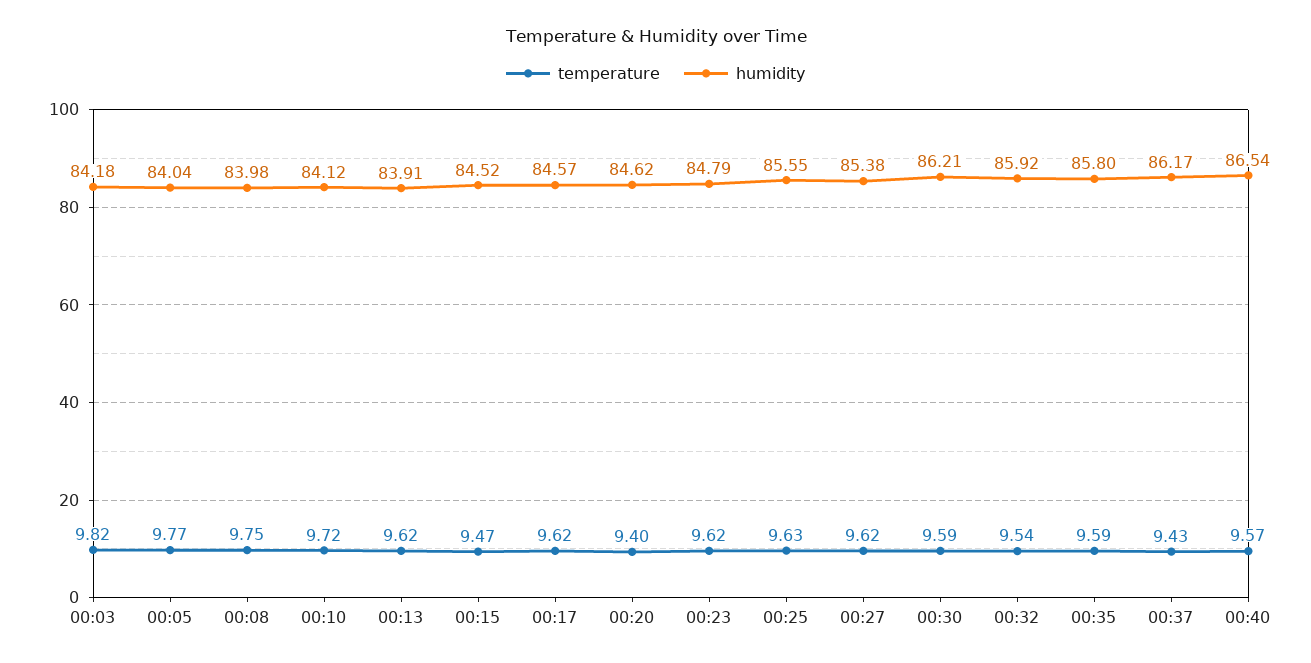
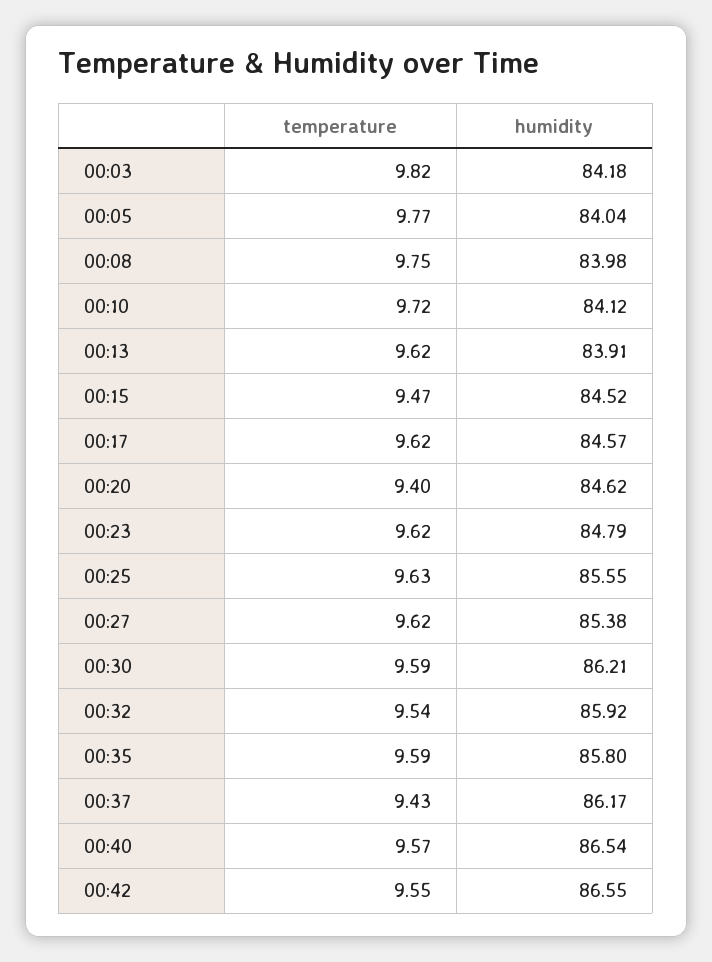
temperature, 00:42: none -> 9.55
humidity, 00:42: none -> 86.55

